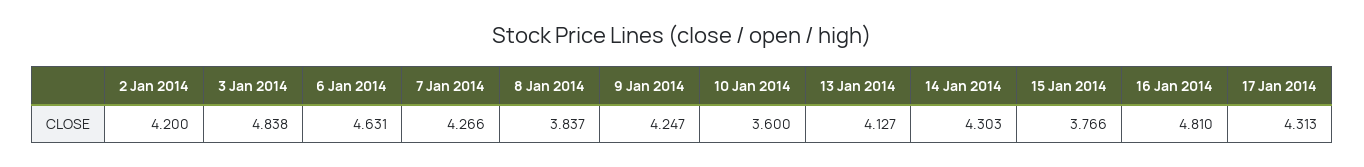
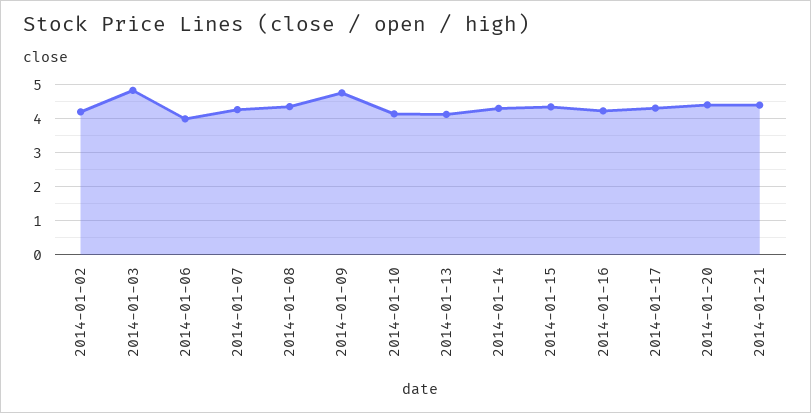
6 Jan 2014: 4.631 -> 4
8 Jan 2014: 3.837 -> 4.4
9 Jan 2014: 4.247 -> 4.8
10 Jan 2014: 3.6 -> 4.2
15 Jan 2014: 3.766 -> 4.4
16 Jan 2014: 4.81 -> 4.2
2014-01-20: none -> 4.4
2014-01-21: none -> 4.4

